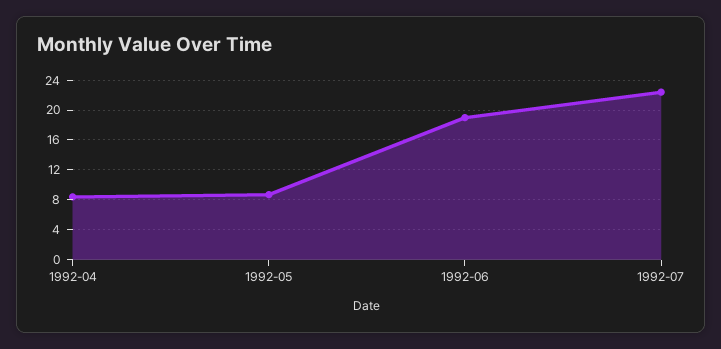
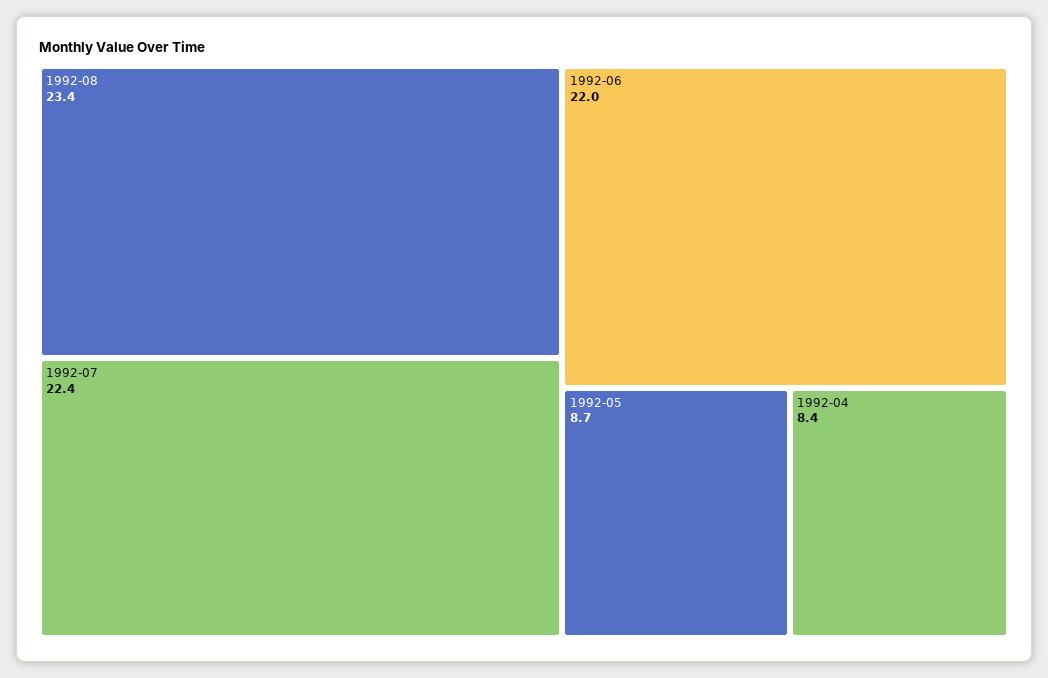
1992-06: 19 -> 22
1992-08: none -> 23.4

